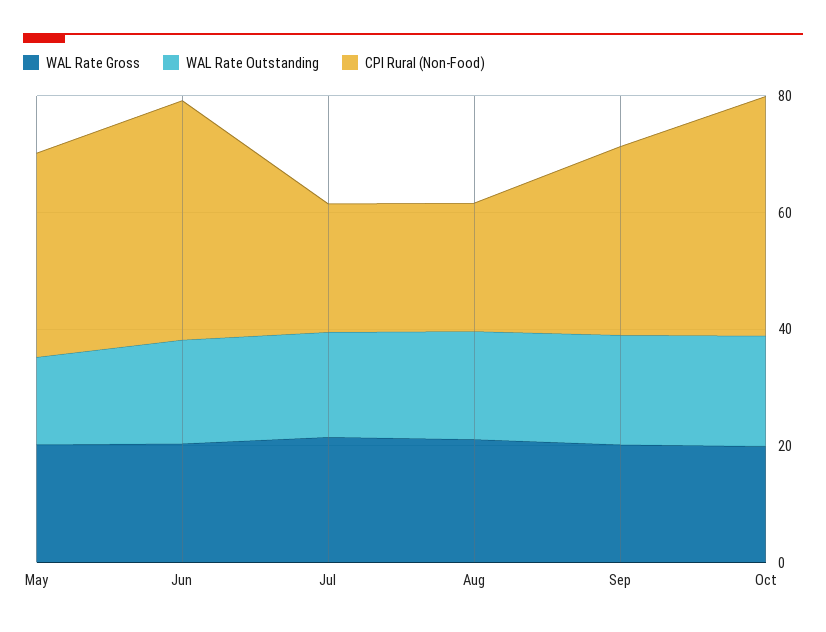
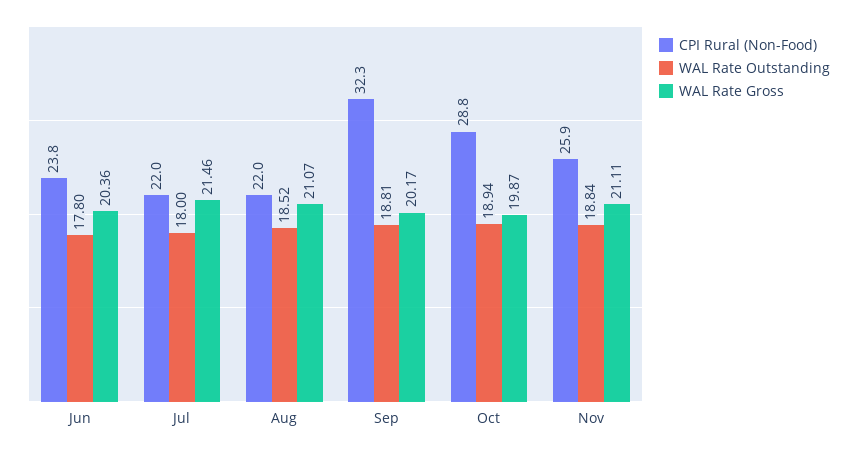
WAL Rate Gross, May: 20 -> none
WAL Rate Outstanding, May: 15 -> none
CPI Rural (Non-Food), May: 35 -> none
CPI Rural (Non-Food), Jun: 40 -> 23.8
CPI Rural (Non-Food), Oct: 40 -> 28.8
CPI Rural (Non-Food), Nov: none -> 25.9
WAL Rate Outstanding, Nov: none -> 18.84
WAL Rate Gross, Nov: none -> 21.11

